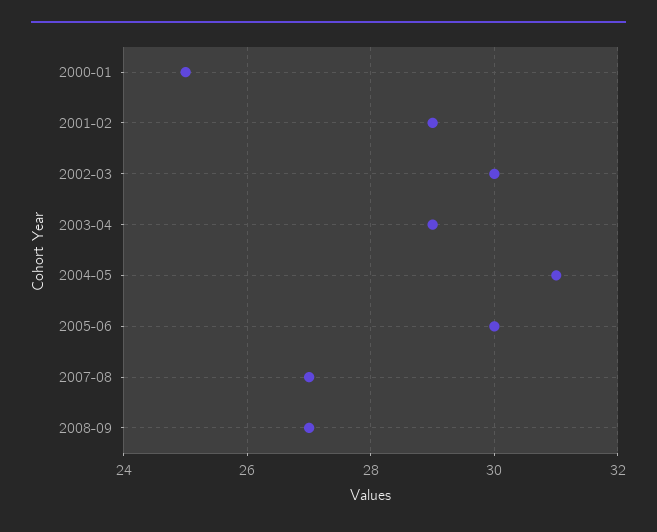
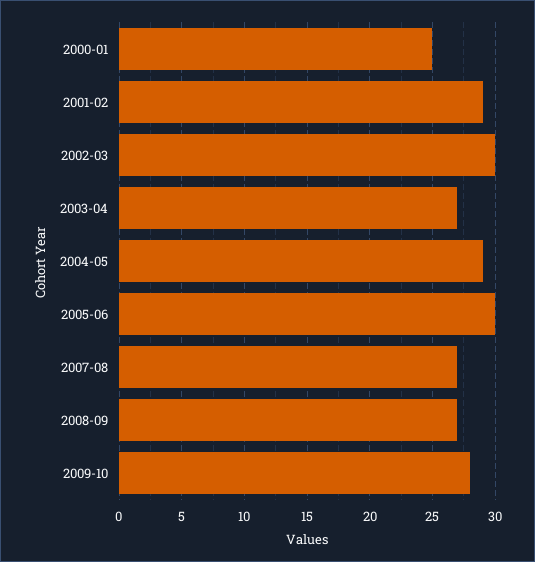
2003-04: 29 -> 27
2004-05: 31 -> 29
2009-10: none -> 28

